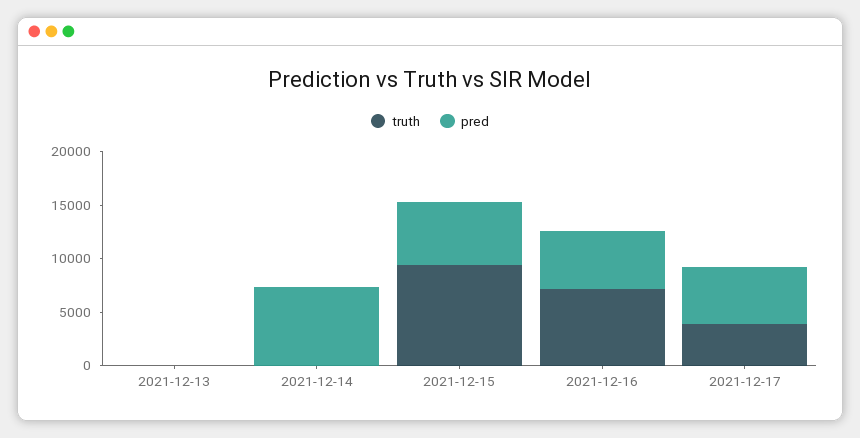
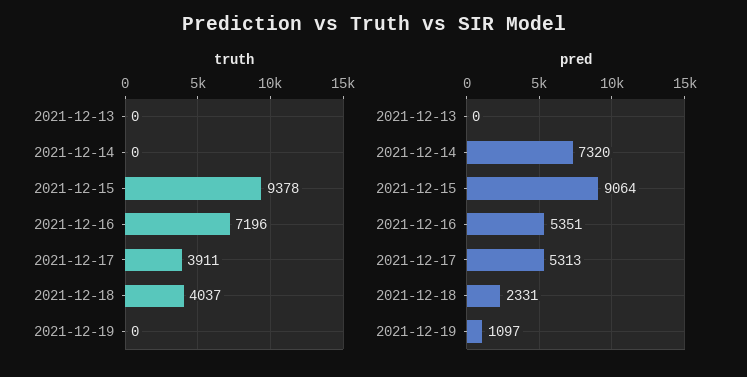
pred, 2021-12-15: 6000 -> 9064
truth, 2021-12-18: none -> 4037
truth, 2021-12-19: none -> 0
pred, 2021-12-18: none -> 2331
pred, 2021-12-19: none -> 1097

